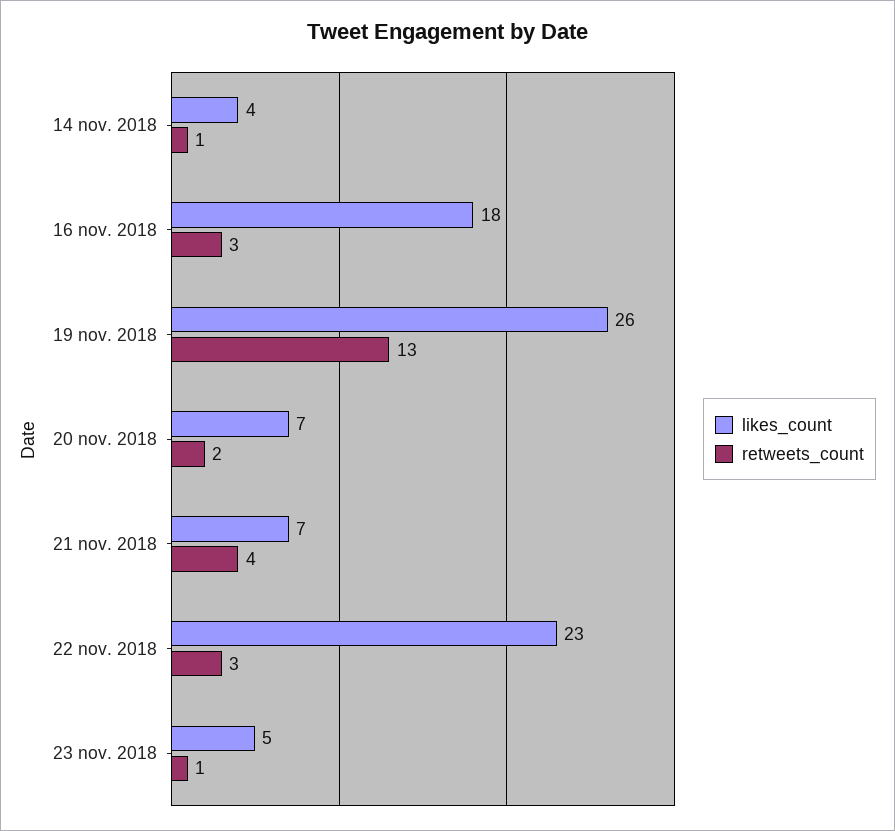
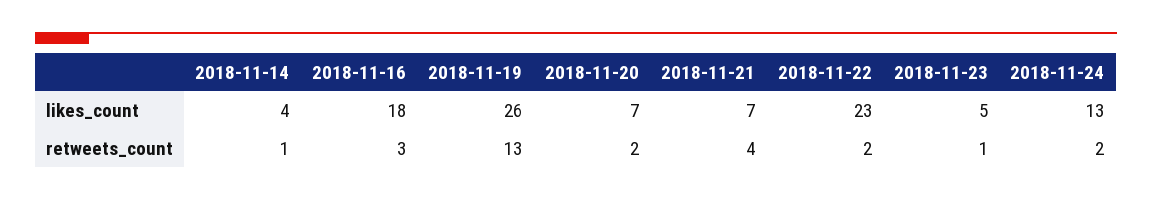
retweets_count, 22 nov. 2018: 3 -> 2
likes_count, 2018-11-24: none -> 13
retweets_count, 2018-11-24: none -> 2

